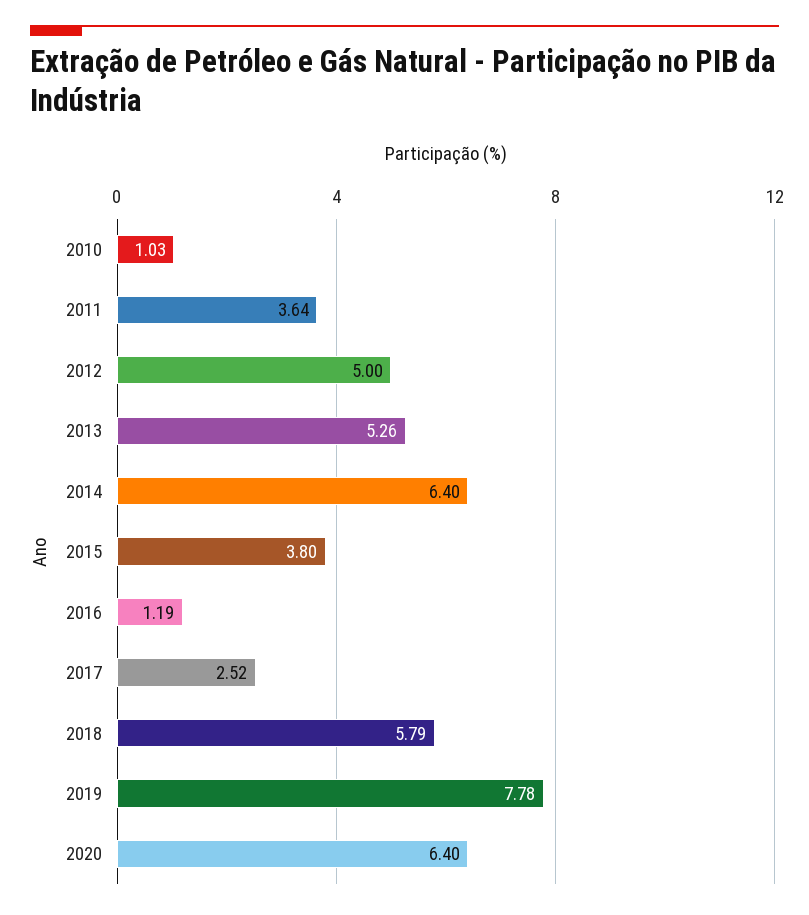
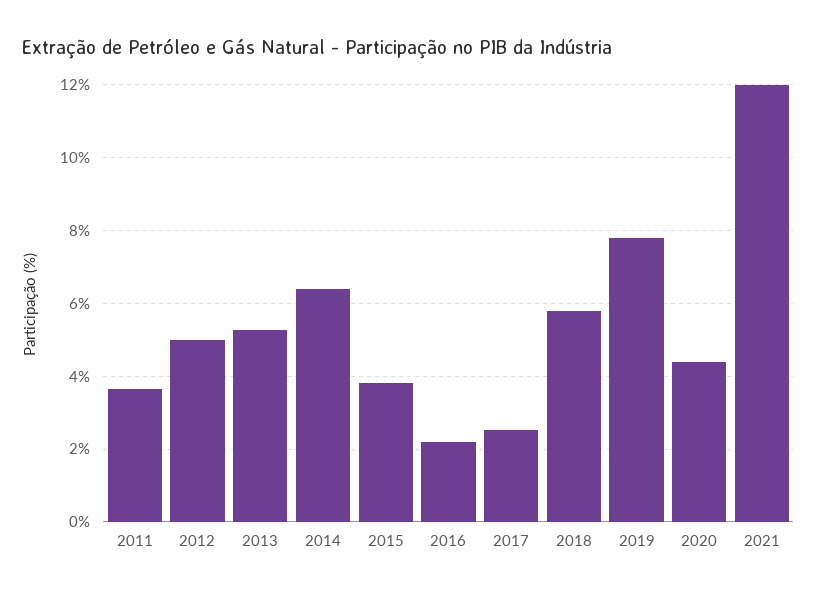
2010: 1.03 -> none
2016: 1.19 -> 2.2
2020: 6.4 -> 4.4
2021: none -> 12

